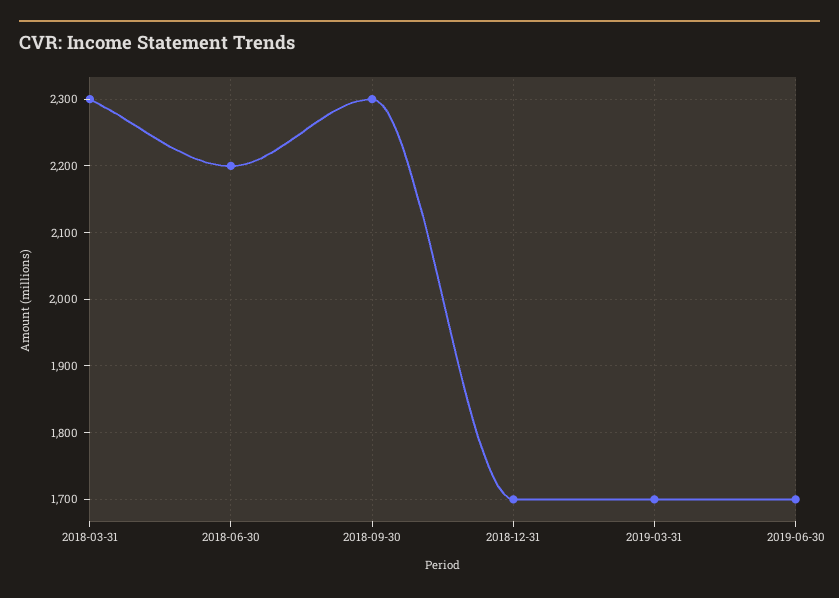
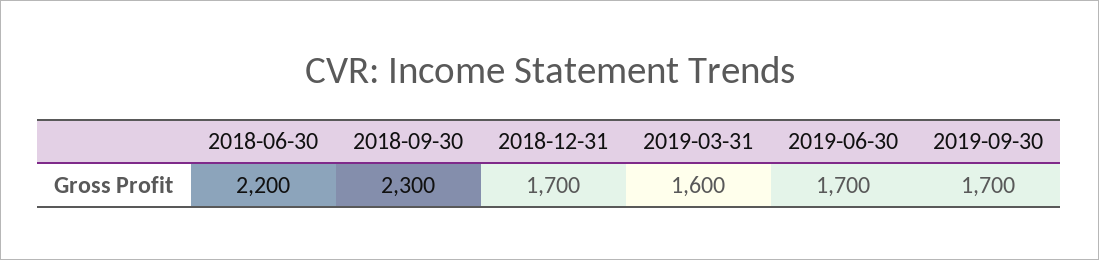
2018-03-31: 2300 -> none
2019-03-31: 1700 -> 1600
2019-09-30: none -> 1700

